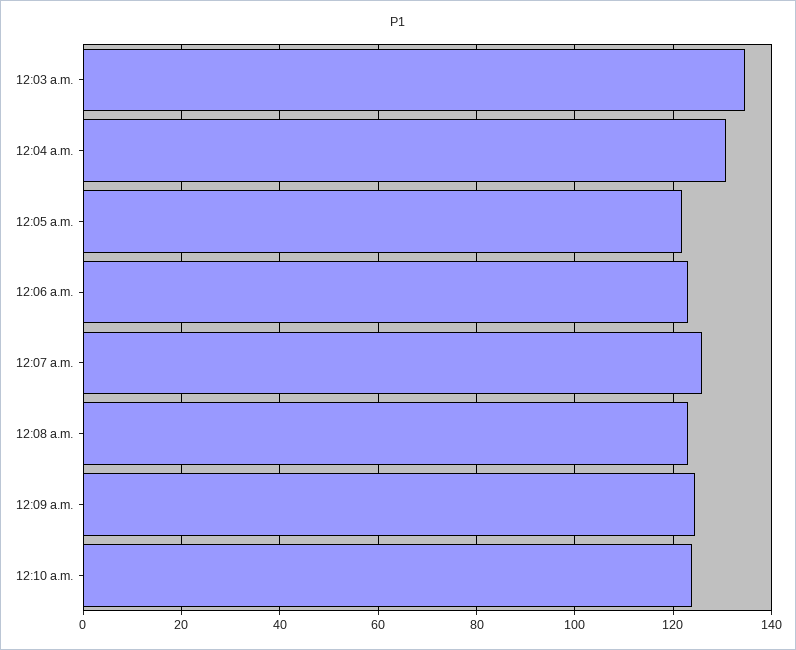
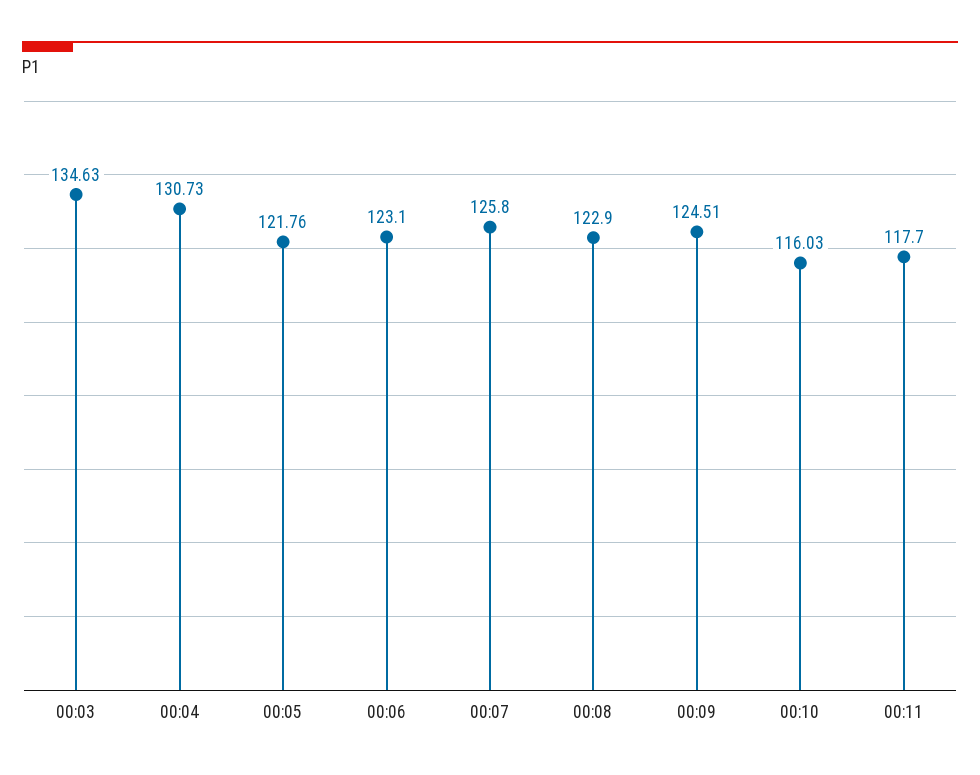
12:10 a.m.: 124 -> 116.03
00:11: none -> 117.7

